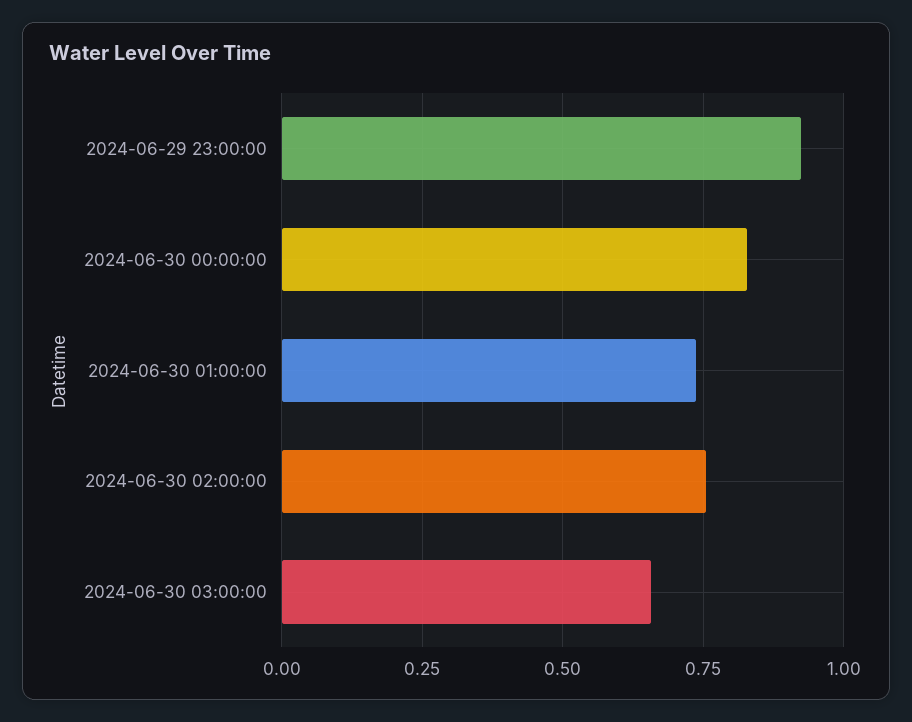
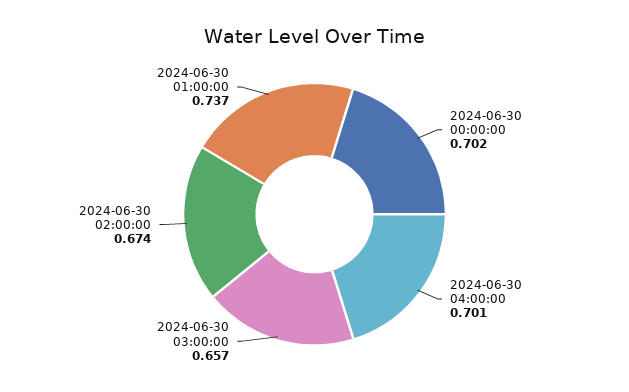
2024-06-29 23:00:00: 0.925 -> none
2024-06-30 00:00:00: 0.825 -> 0.702
2024-06-30 02:00:00: 0.75 -> 0.674
2024-06-30 04:00:00: none -> 0.701

